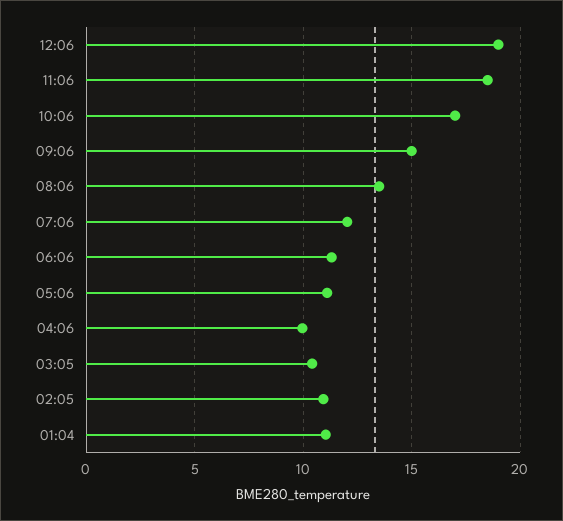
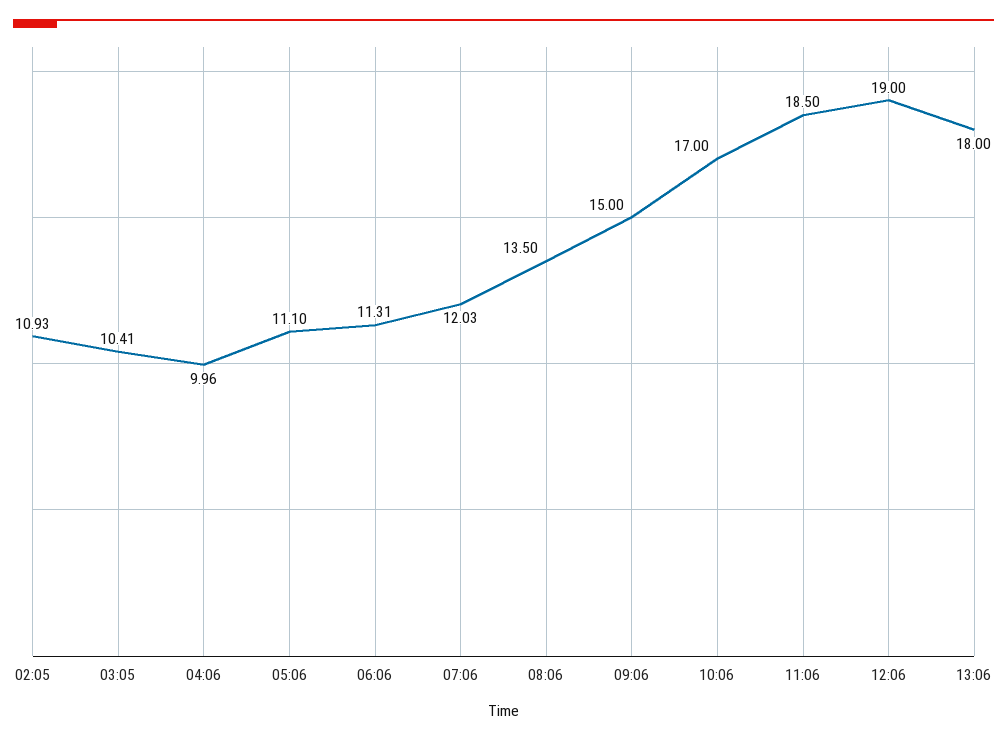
01:04: 11 -> none
13:06: none -> 18

